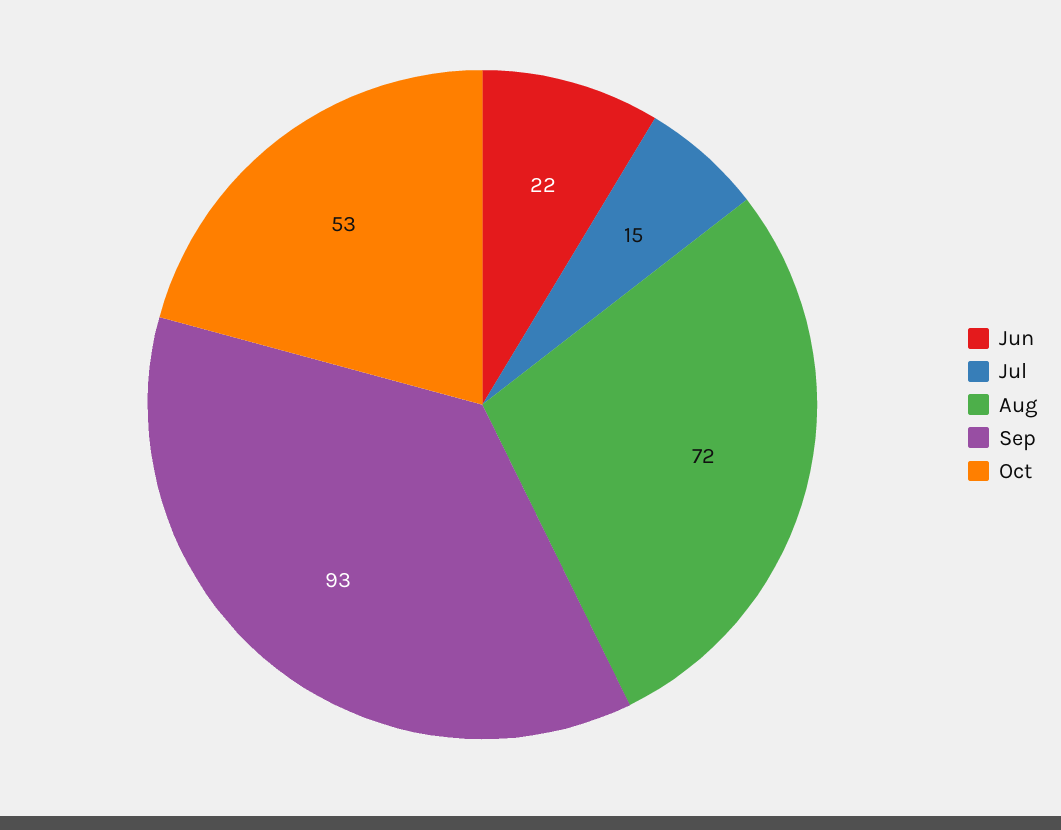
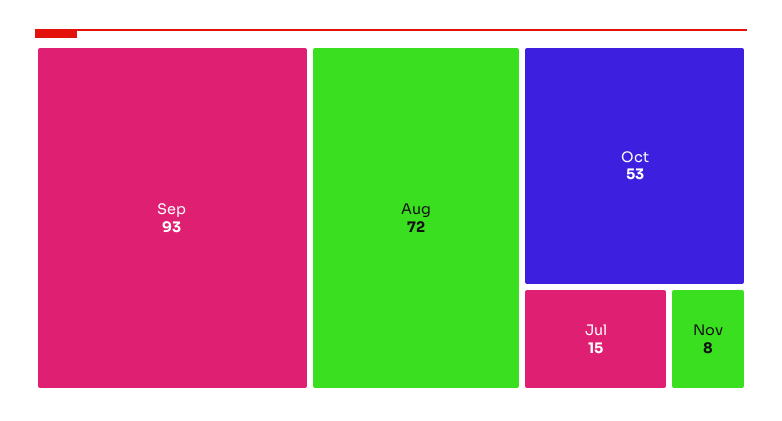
Jun: 22 -> none
Nov: none -> 8

